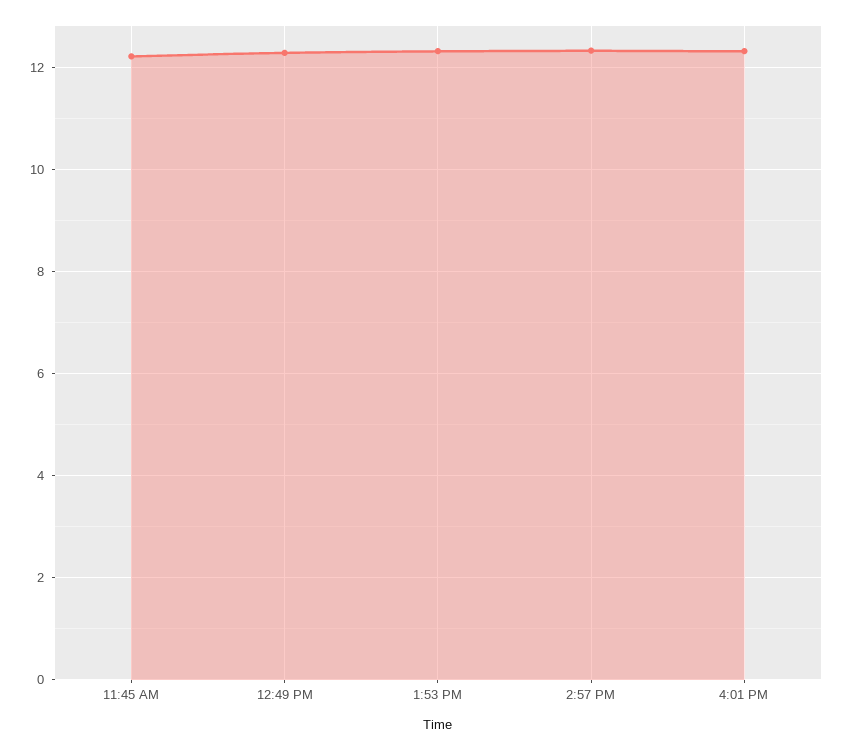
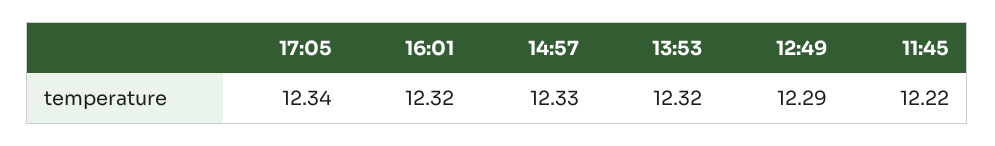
17:05: none -> 12.34

